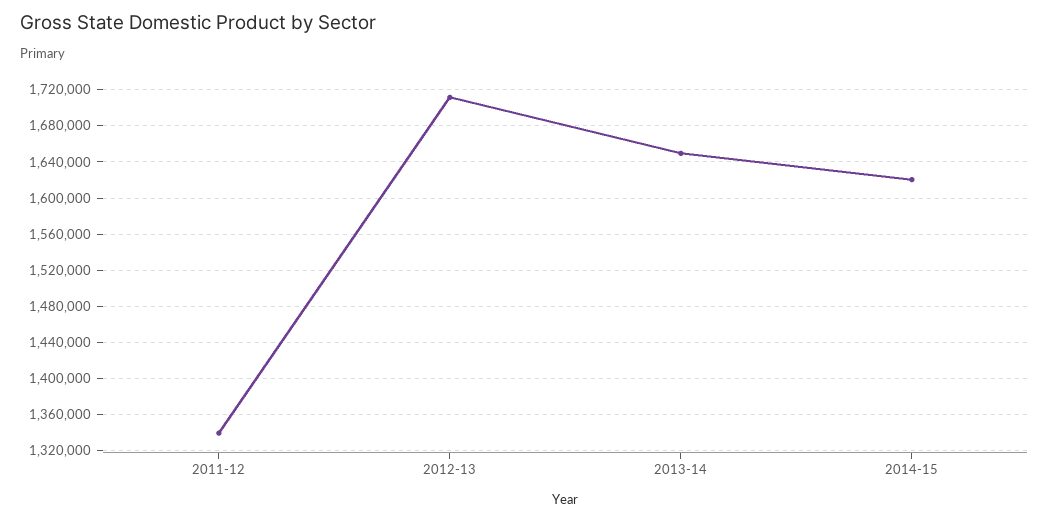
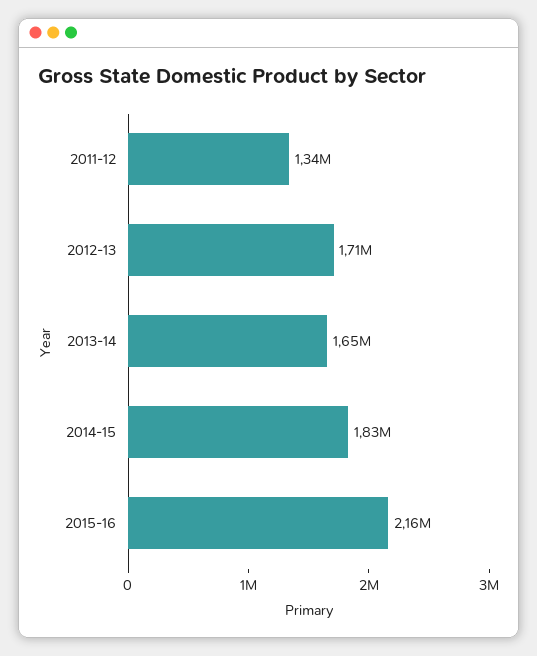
2014-15: 1620000 -> 1830000
2015-16: none -> 2160000

